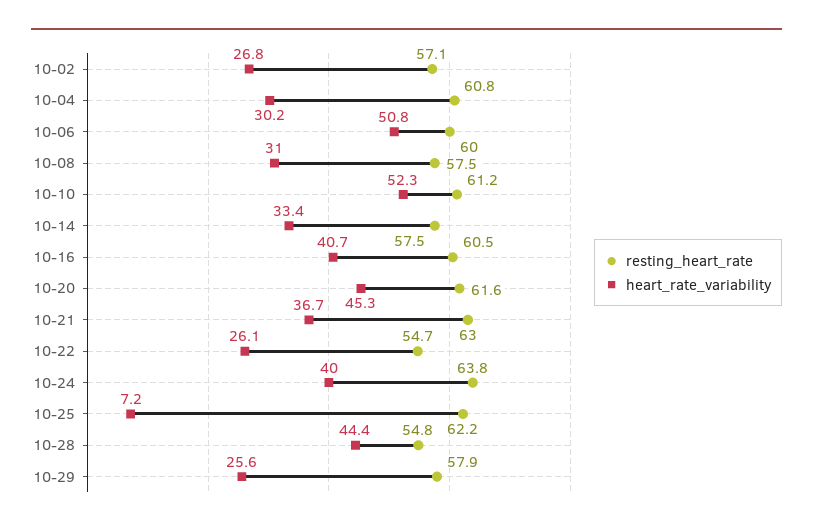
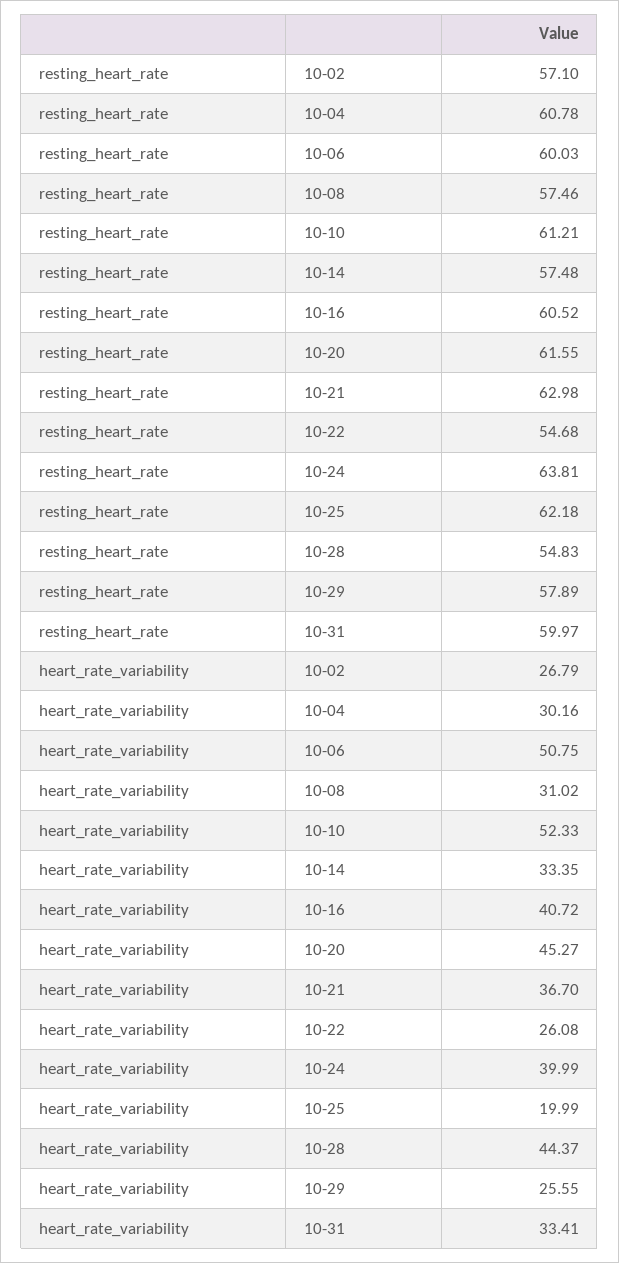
heart_rate_variability, 10-25: 7.2 -> 19.99
resting_heart_rate, 10-31: none -> 59.97
heart_rate_variability, 10-31: none -> 33.41

